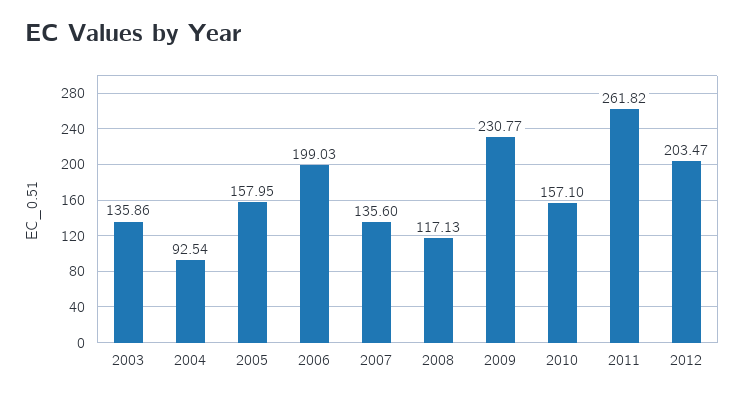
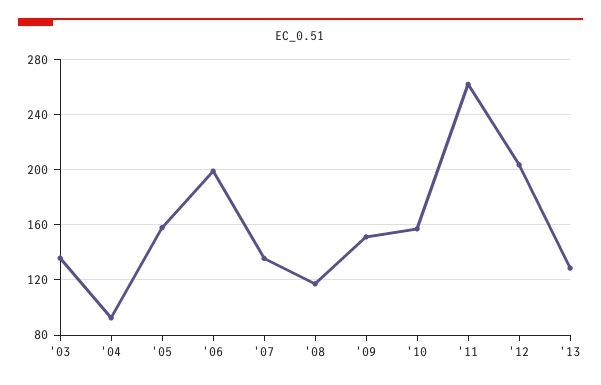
2009: 230.77 -> 150
'13: none -> 130

